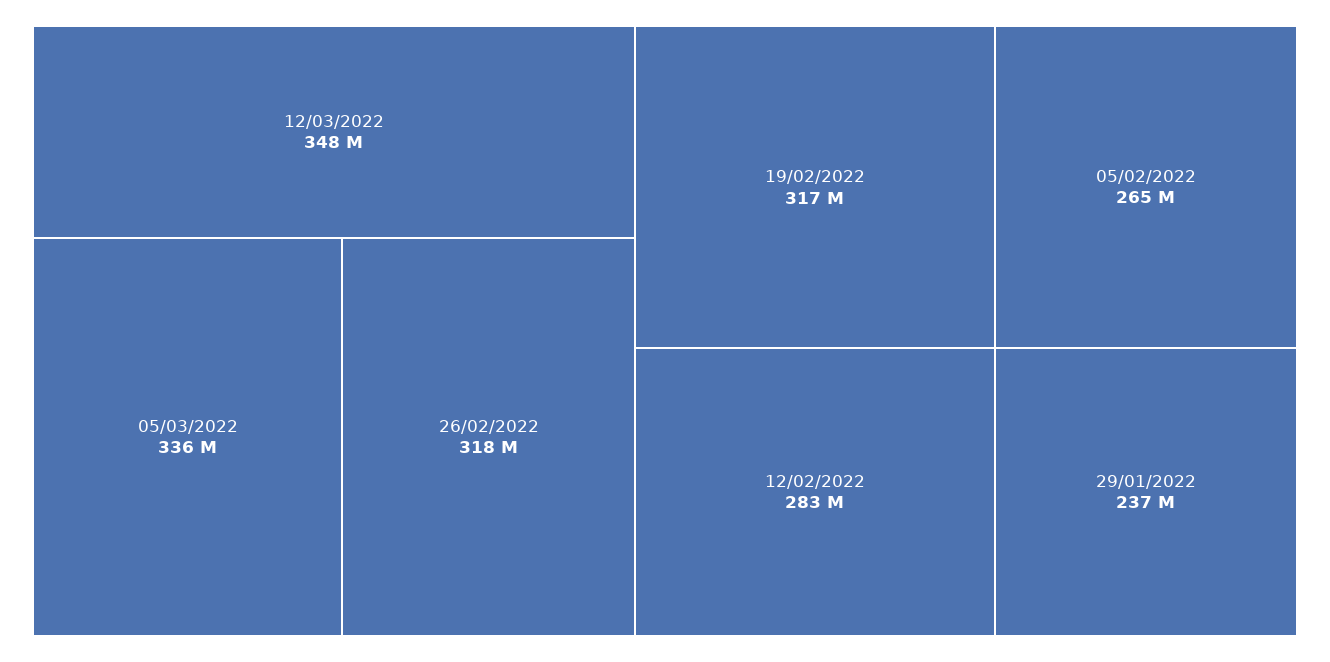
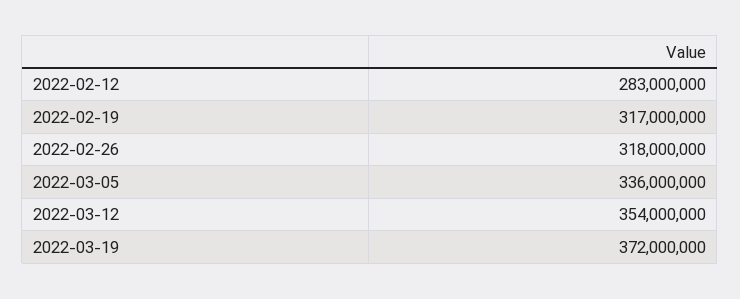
12/03/2022: 348000000 -> 354000000
05/02/2022: 265000000 -> none
29/01/2022: 237000000 -> none
2022-03-19: none -> 372000000

